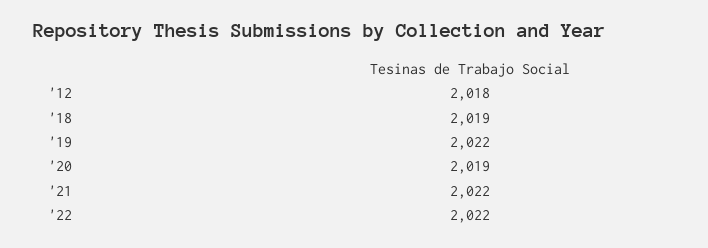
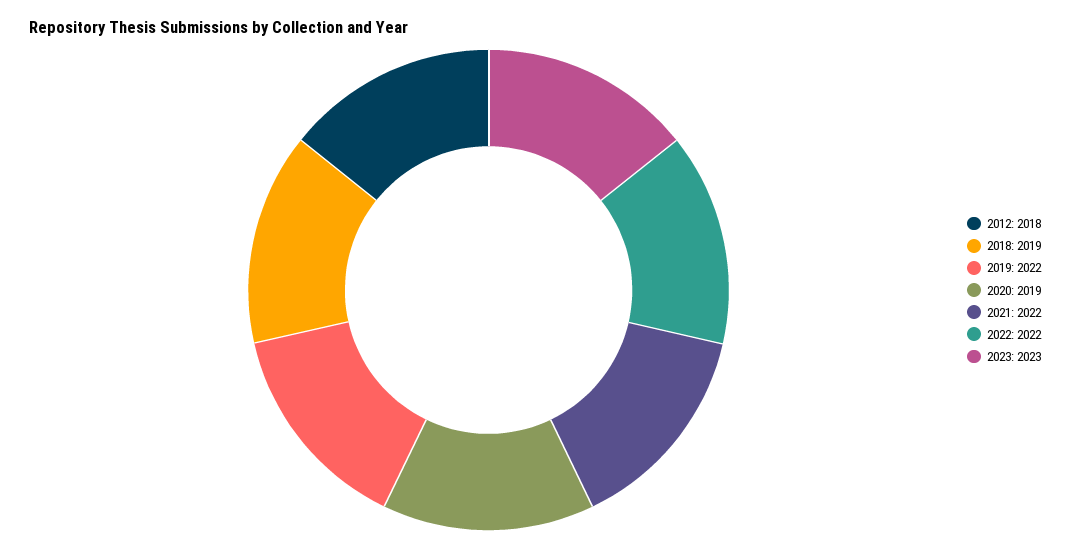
2023: none -> 2023

